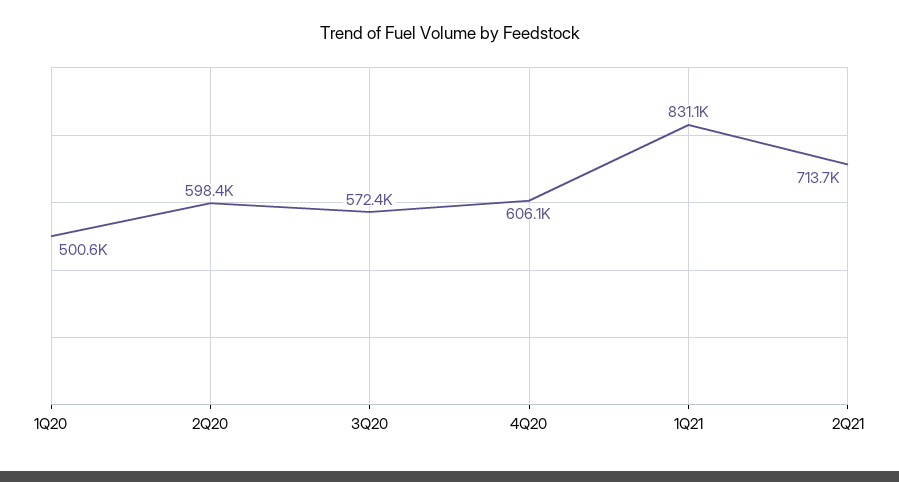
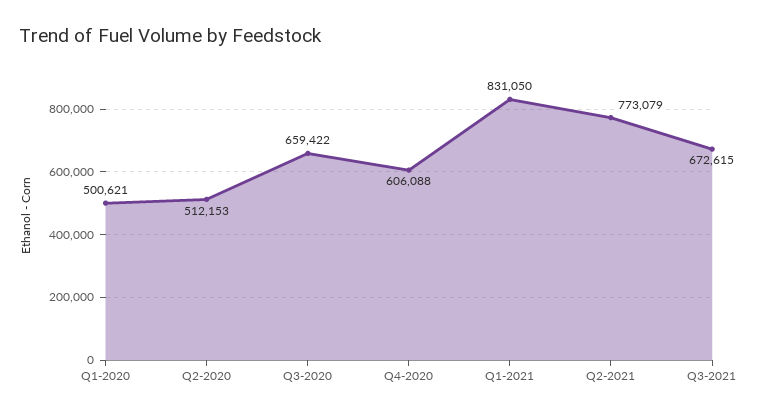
2Q20: 598400 -> 512153
3Q20: 572400 -> 659422
2Q21: 713700 -> 773079
Q3-2021: none -> 672615

